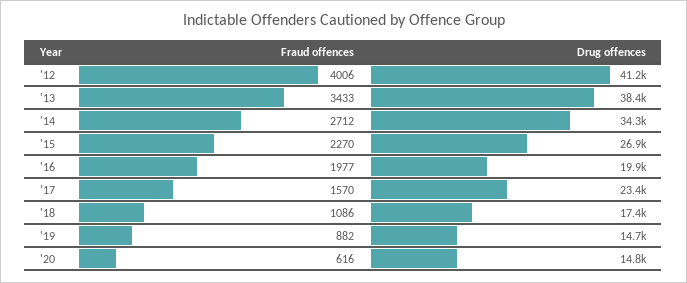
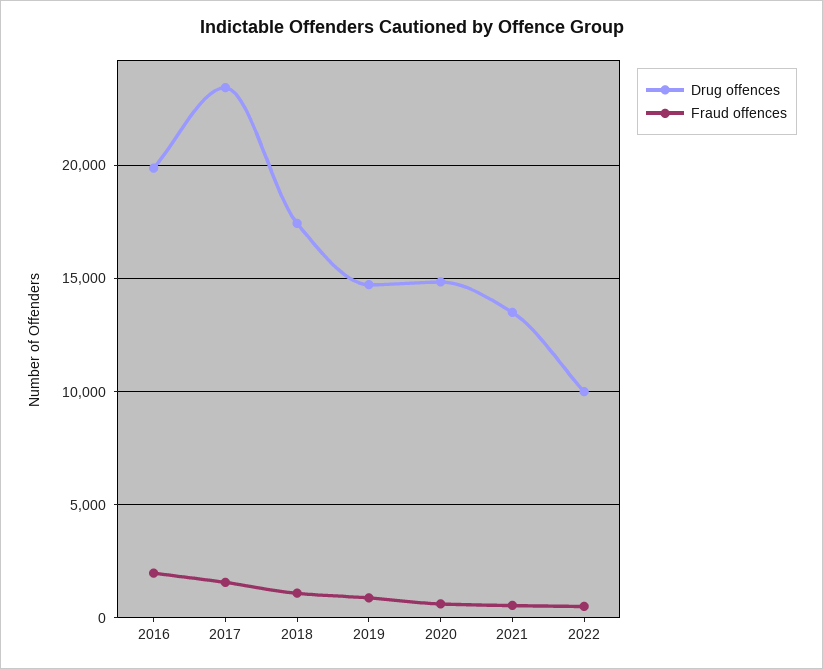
Fraud offences, '12: 4006 -> none
Drug offences, '12: 41200 -> none
Fraud offences, '13: 3433 -> none
Drug offences, '13: 38400 -> none
Fraud offences, '14: 2712 -> none
Drug offences, '14: 34300 -> none
Fraud offences, '15: 2270 -> none
Drug offences, '15: 26900 -> none
Drug offences, 2021: none -> 13500
Fraud offences, 2021: none -> 500
Drug offences, 2022: none -> 10000
Fraud offences, 2022: none -> 500

